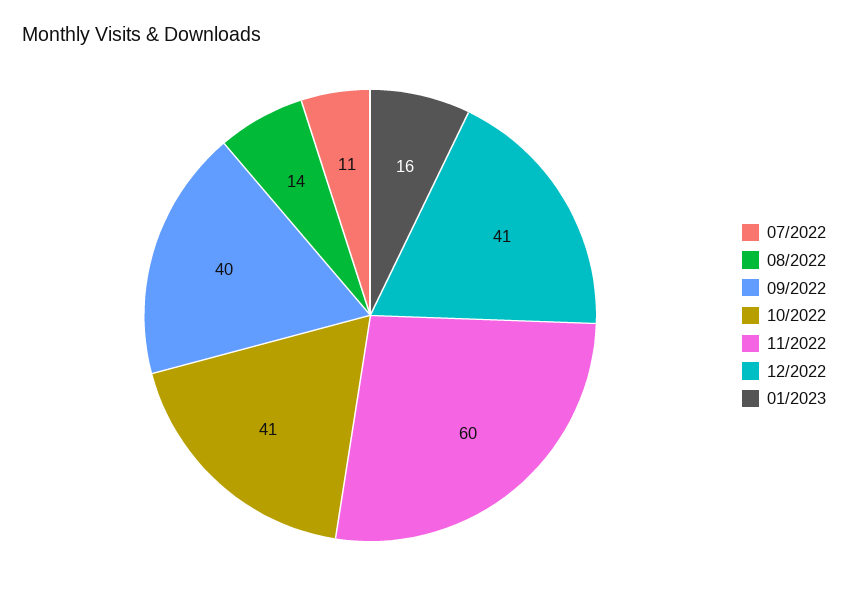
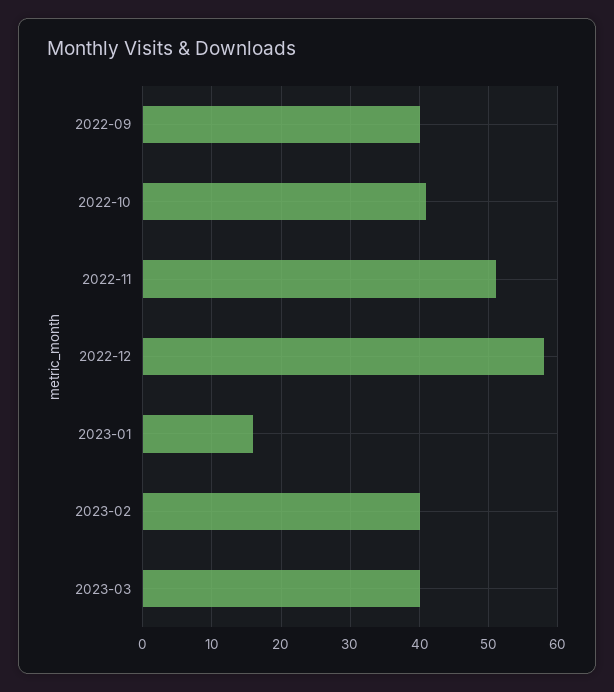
07/2022: 11 -> none
08/2022: 14 -> none
11/2022: 60 -> 51
12/2022: 41 -> 58
2023-02: none -> 40
2023-03: none -> 40

